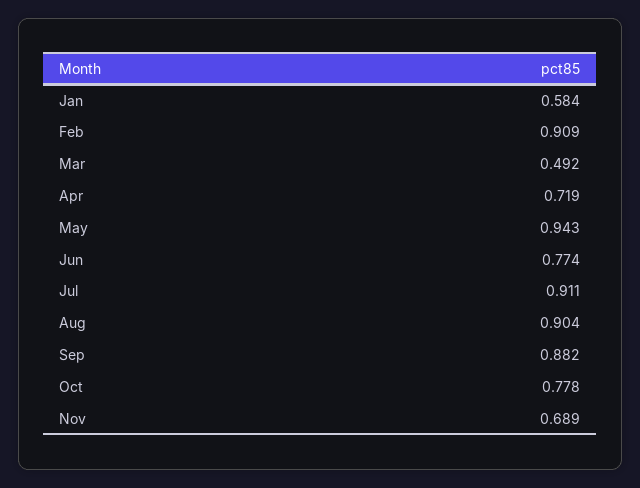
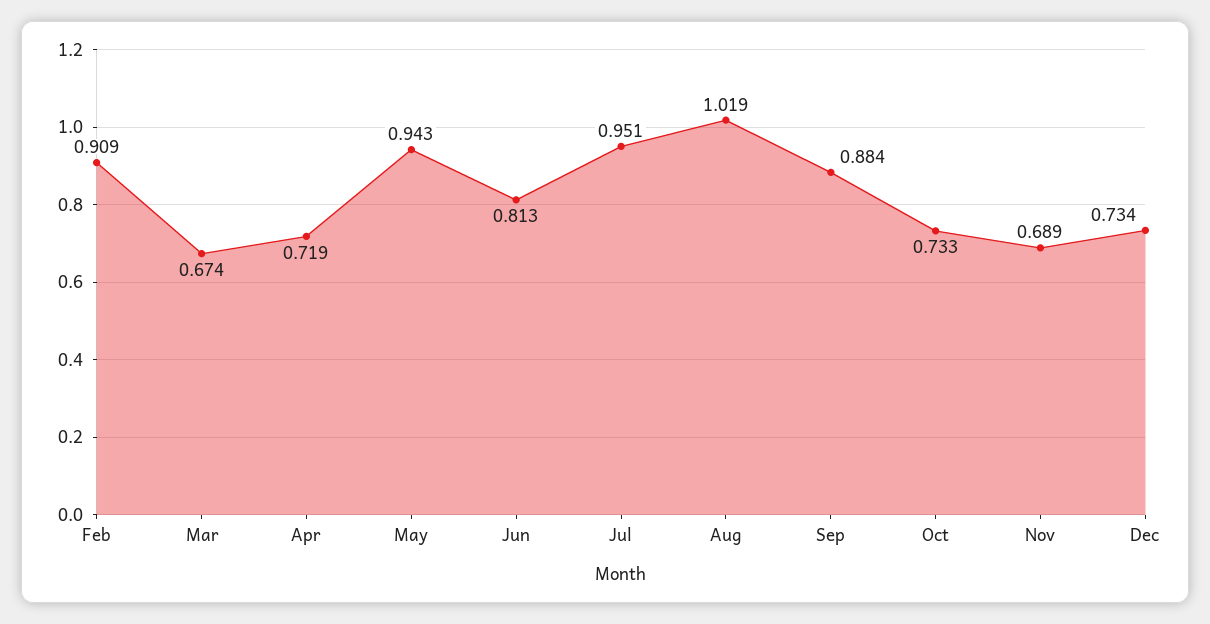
Jan: 0.584 -> none
Mar: 0.492 -> 0.674
Jun: 0.774 -> 0.813
Jul: 0.911 -> 0.951
Aug: 0.904 -> 1.019
Sep: 0.882 -> 0.884
Oct: 0.778 -> 0.733
Dec: none -> 0.734

